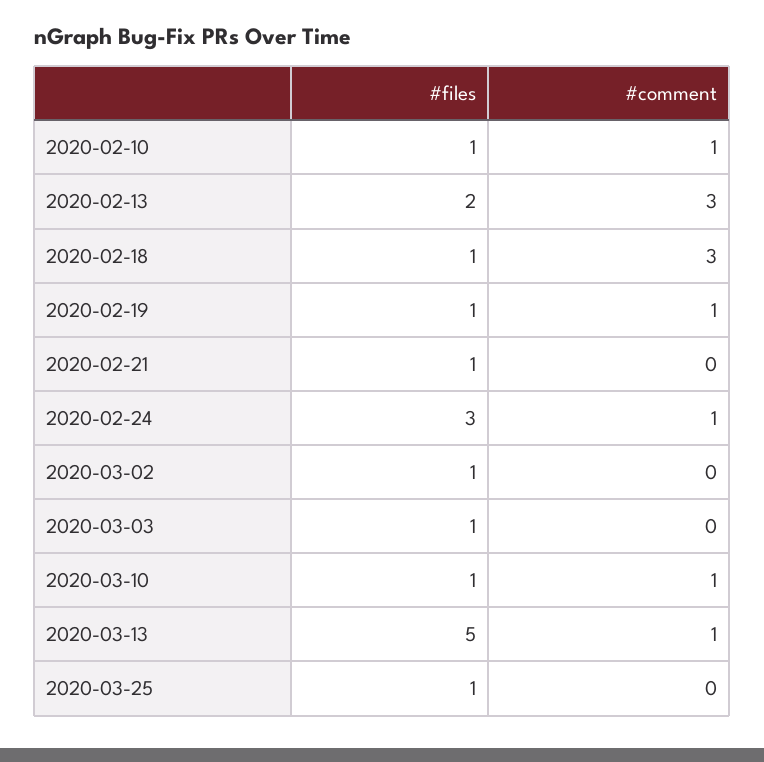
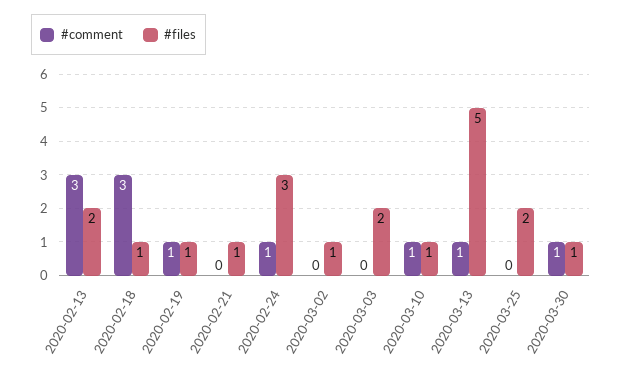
#files, 2020-02-10: 1 -> none
#comment, 2020-02-10: 1 -> none
#files, 2020-03-03: 1 -> 2
#files, 2020-03-25: 1 -> 2
#comment, 2020-03-30: none -> 1
#files, 2020-03-30: none -> 1

